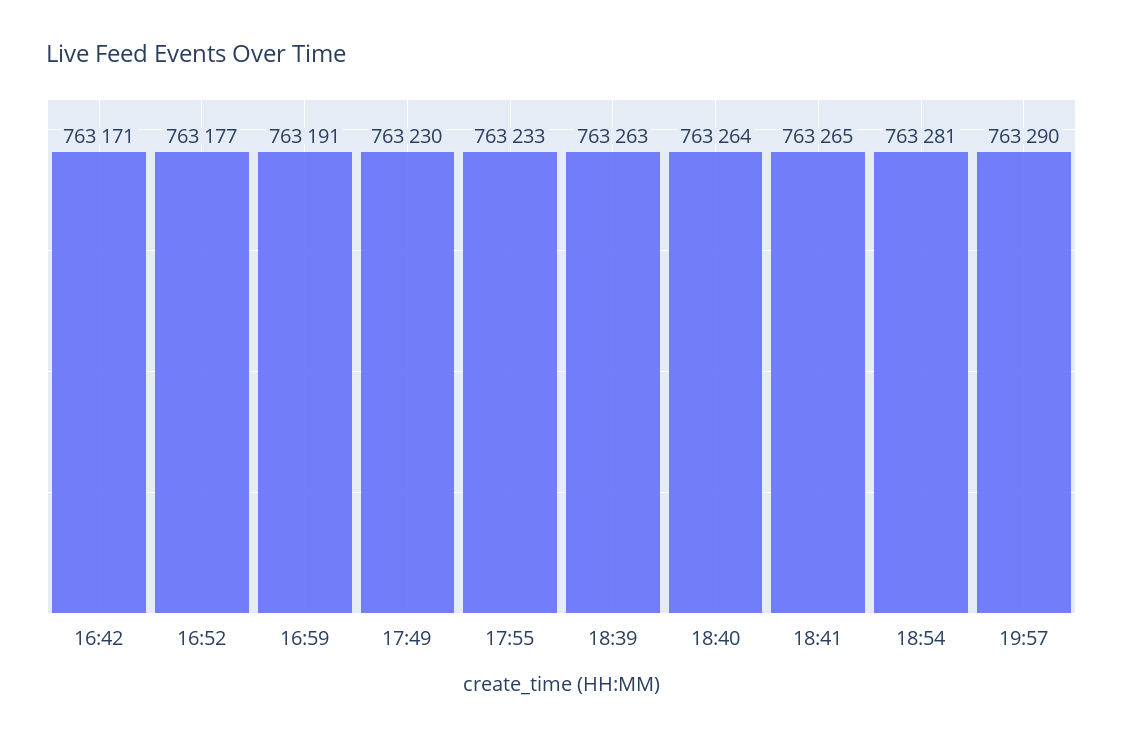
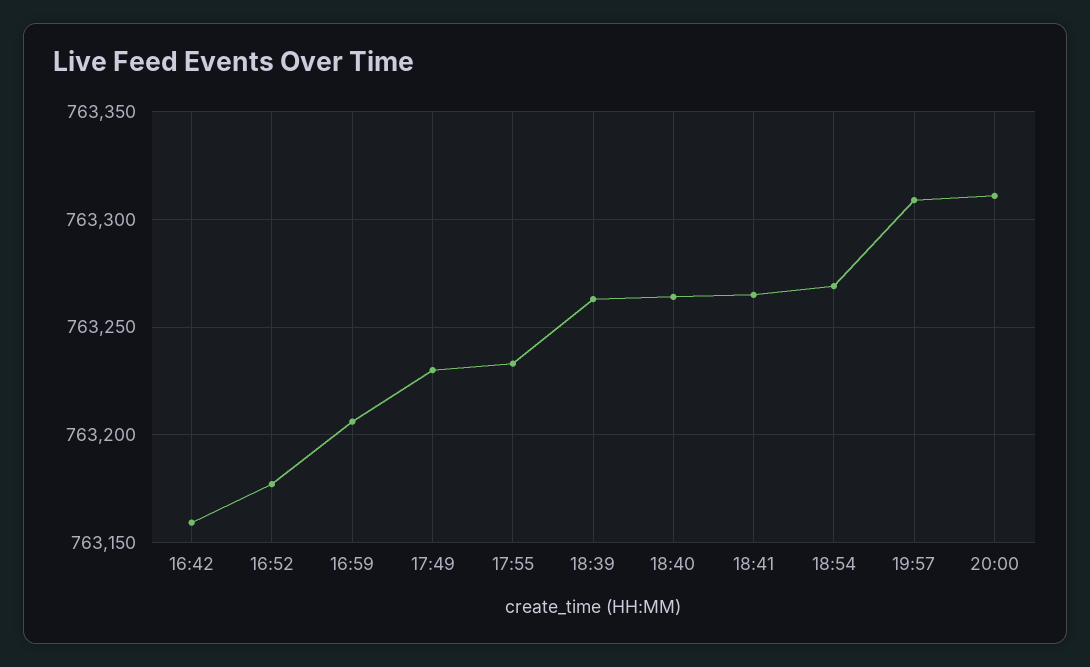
16:42: 763171 -> 763160
16:59: 763191 -> 763205
18:54: 763281 -> 763270
19:57: 763290 -> 763310
20:00: none -> 763310

